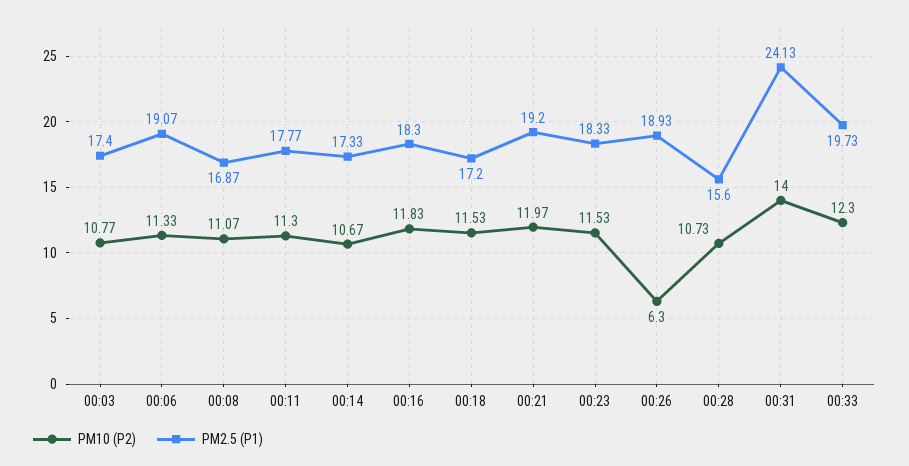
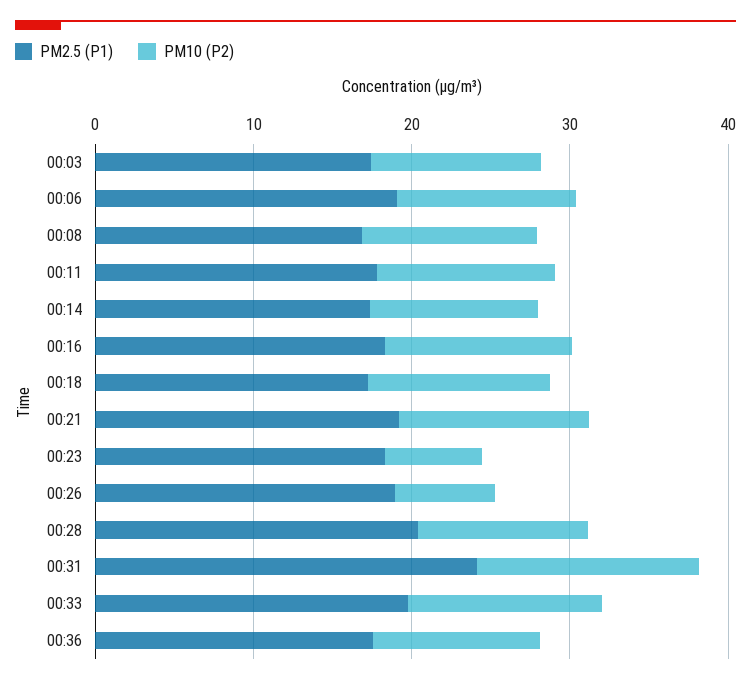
PM10 (P2), 00:23: 11.53 -> 6
PM2.5 (P1), 00:28: 15.6 -> 20
PM2.5 (P1), 00:36: none -> 18
PM10 (P2), 00:36: none -> 10

